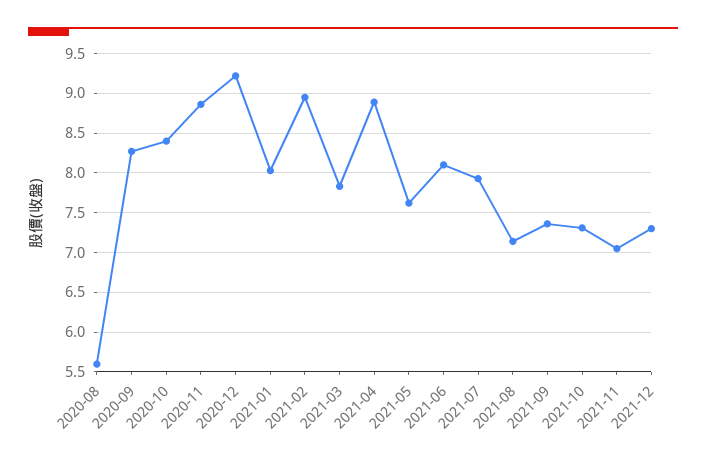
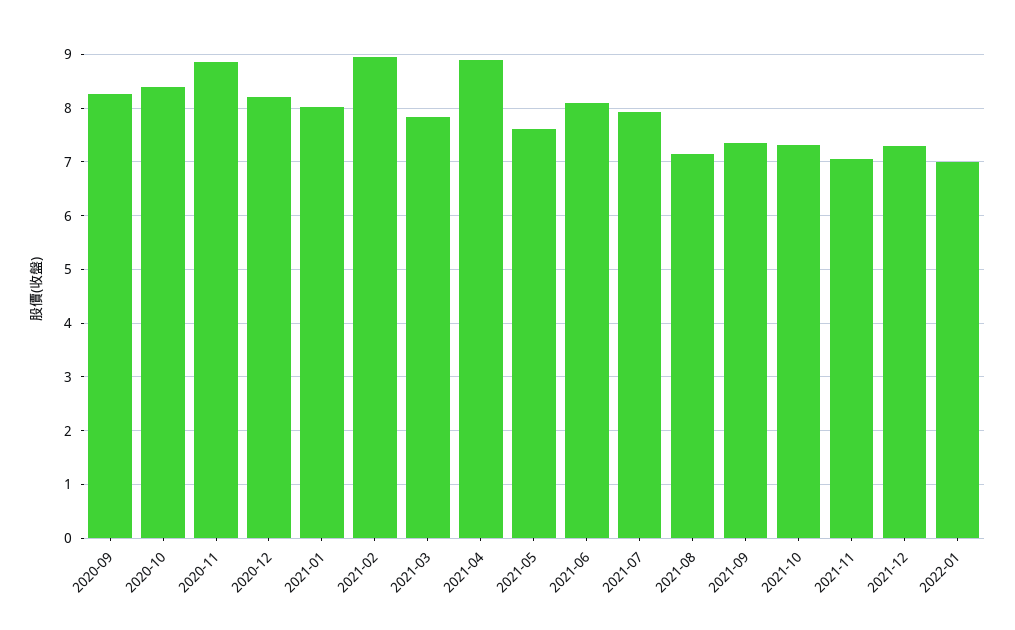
2020-08: 5.6 -> none
2020-12: 9.2 -> 8.2
2022-01: none -> 7

